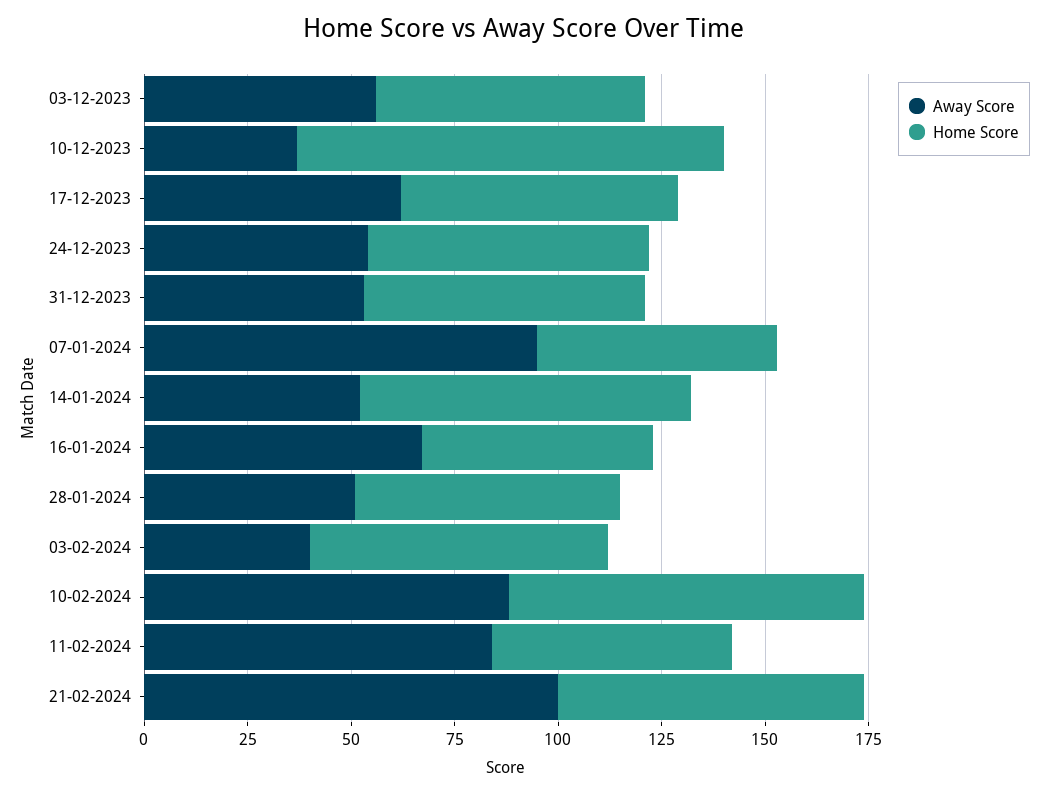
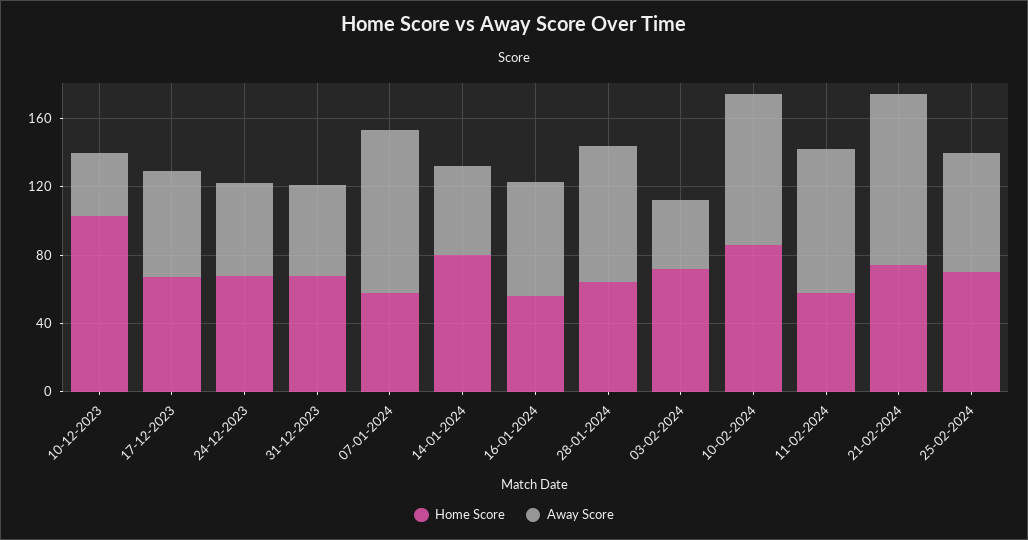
Away Score, 03-12-2023: 55 -> none
Home Score, 03-12-2023: 65 -> none
Away Score, 28-01-2024: 50 -> 80
Home Score, 25-02-2024: none -> 70
Away Score, 25-02-2024: none -> 70

